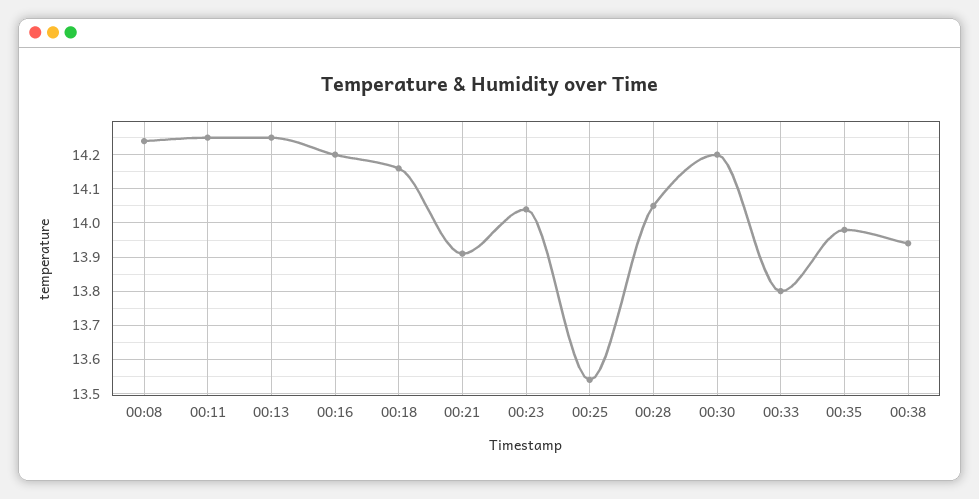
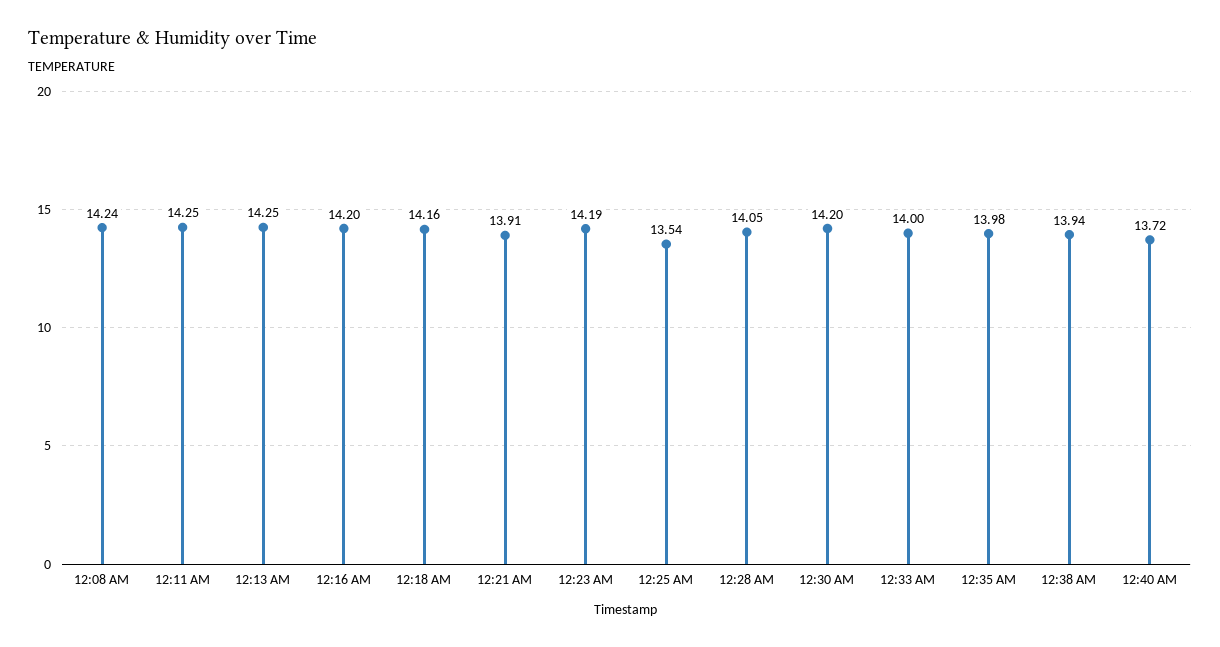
00:23: 14.05 -> 14.19
00:33: 13.8 -> 14
12:40 AM: none -> 13.72

